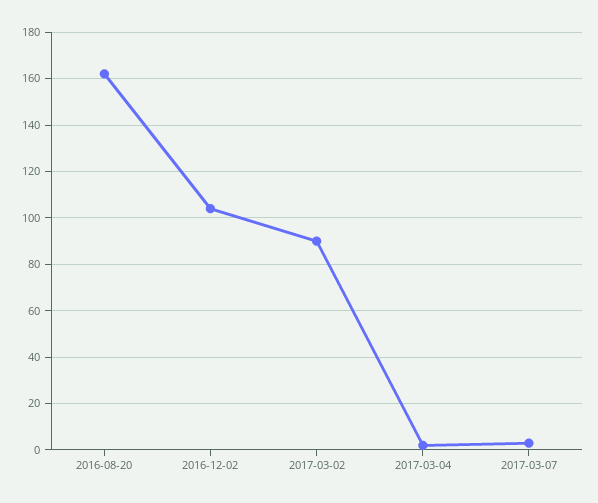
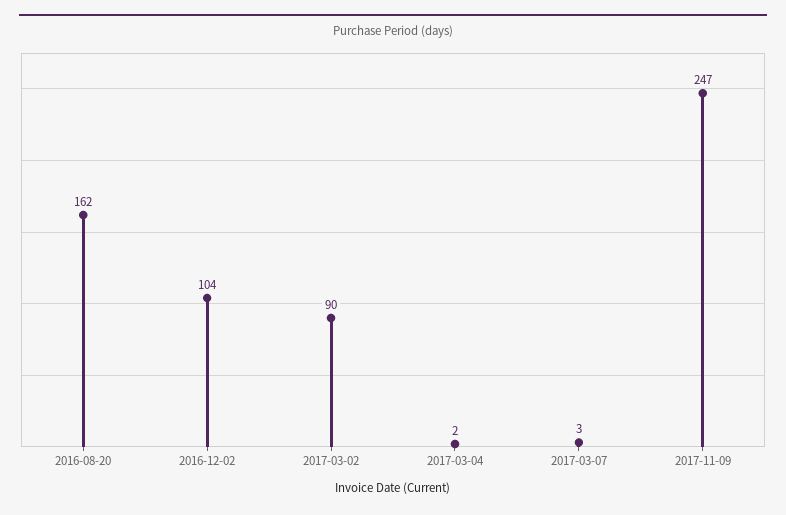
2017-11-09: none -> 247

